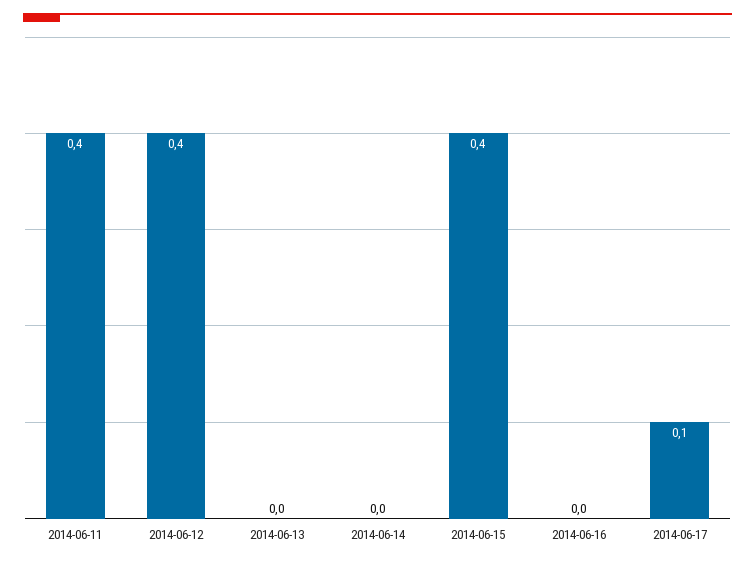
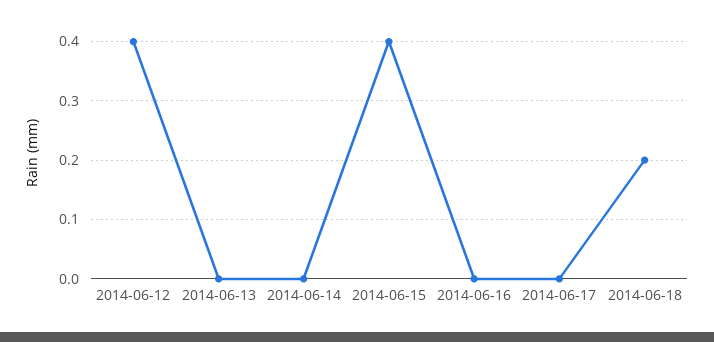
2014-06-11: 0.4 -> none
2014-06-17: 0.1 -> 0
2014-06-18: none -> 0.2

